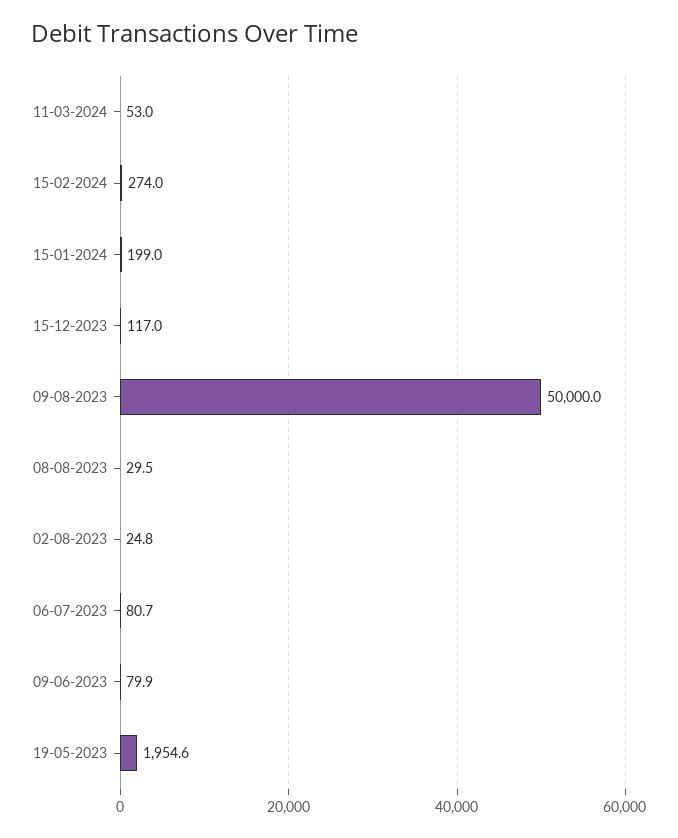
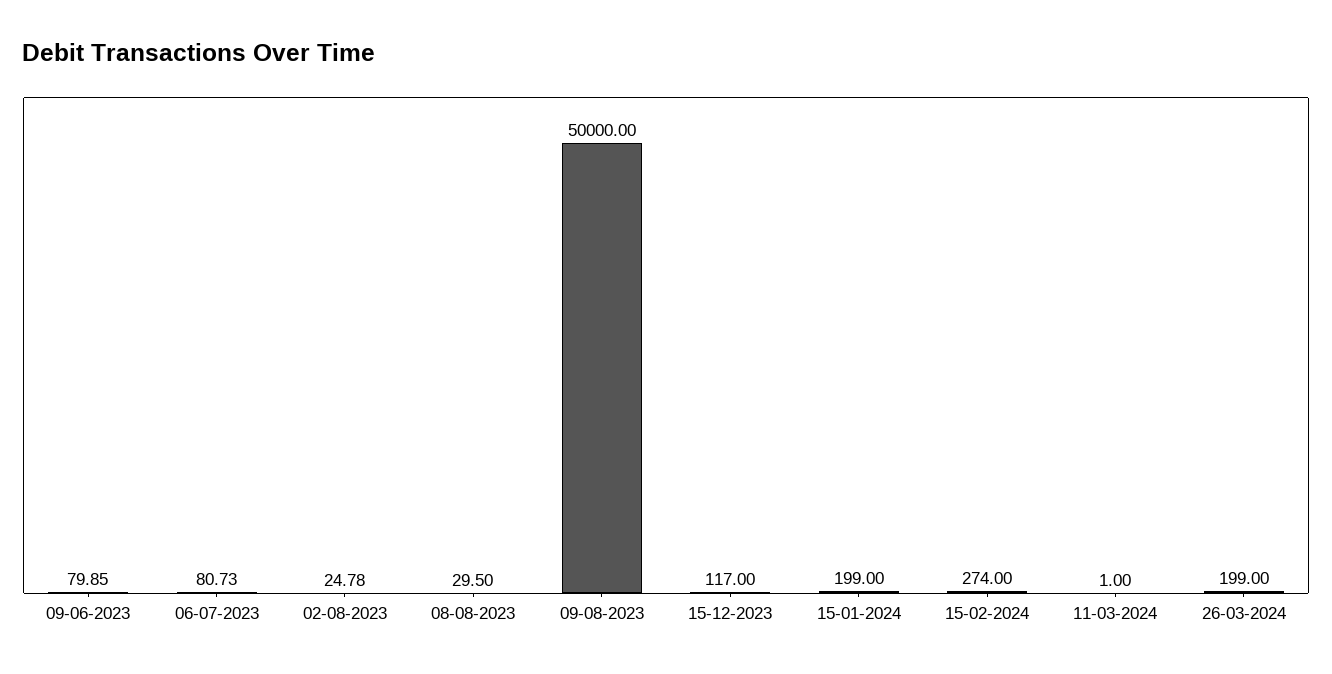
11-03-2024: 53 -> 1
19-05-2023: 1954.6 -> none
26-03-2024: none -> 199

